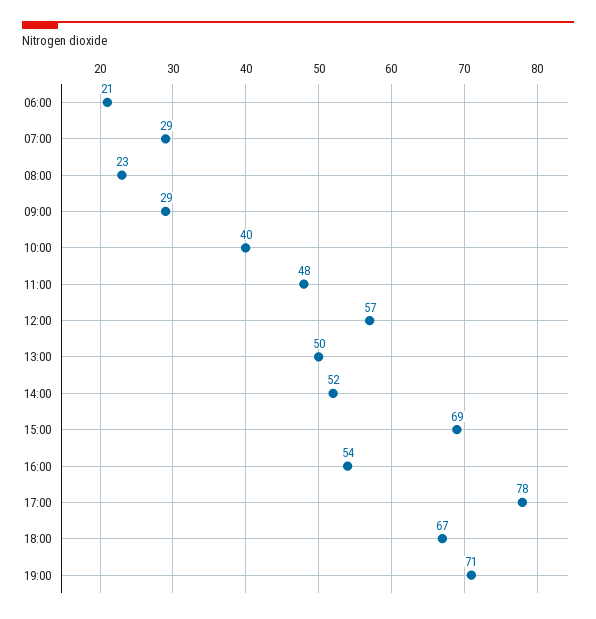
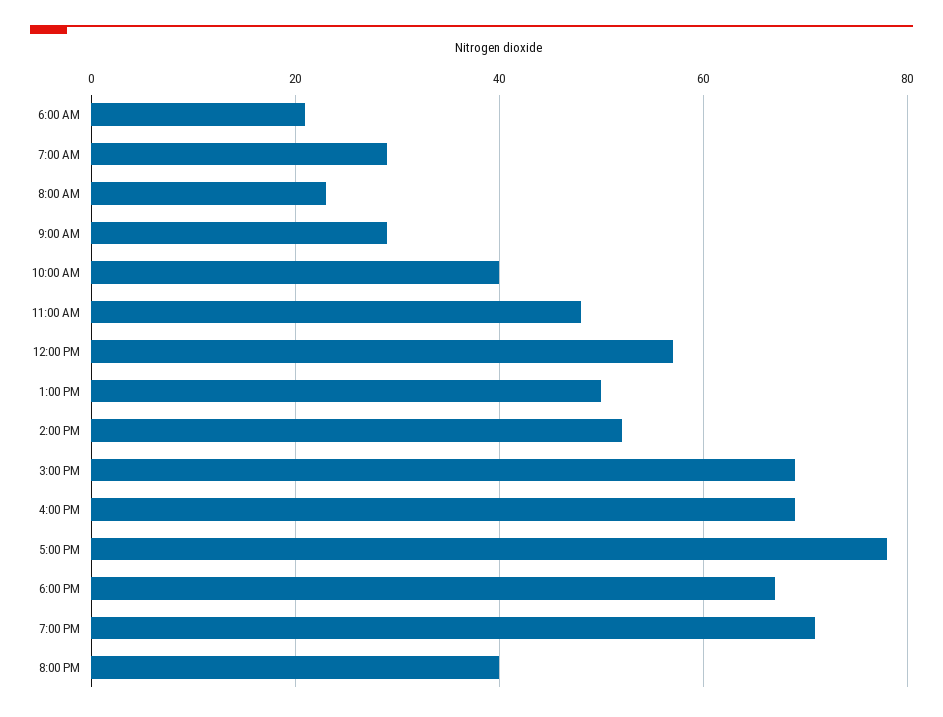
16:00: 54 -> 70
8:00 PM: none -> 40

